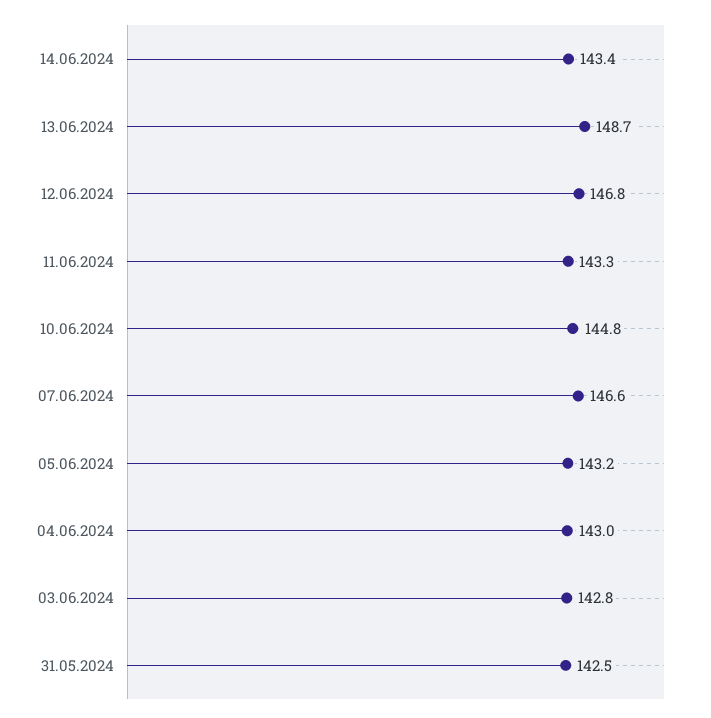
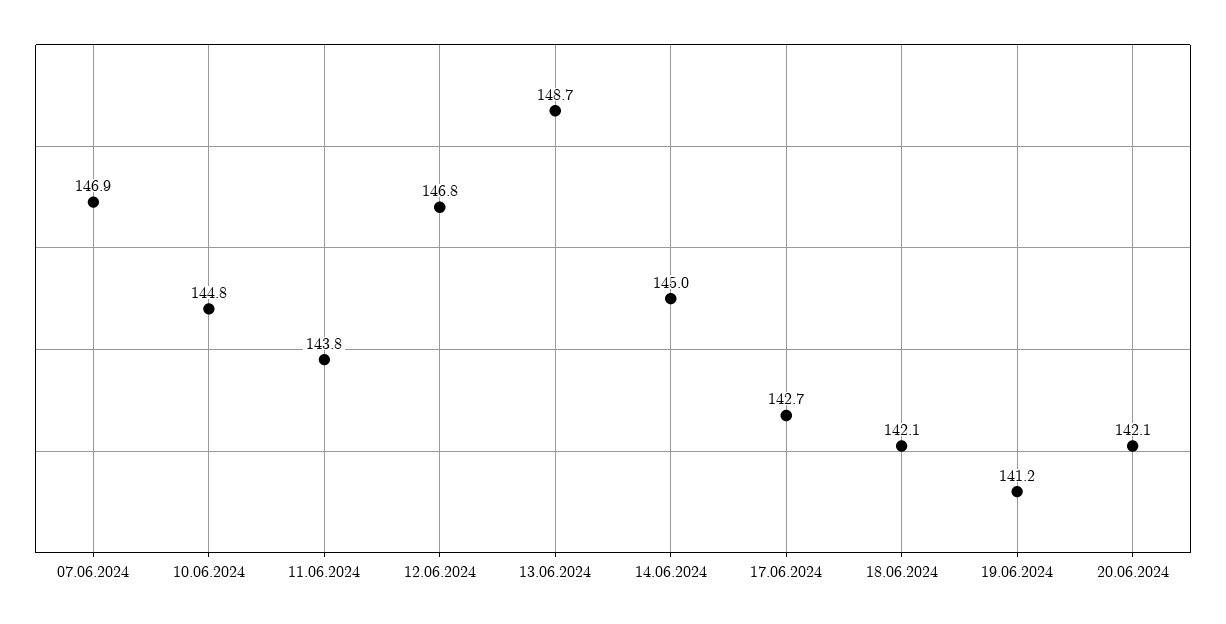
14.06.2024: 143.4 -> 145
11.06.2024: 143.3 -> 143.8
07.06.2024: 146.6 -> 146.9
05.06.2024: 143.2 -> none
04.06.2024: 143 -> none
03.06.2024: 142.8 -> none
31.05.2024: 142.5 -> none
17.06.2024: none -> 142.7
18.06.2024: none -> 142.1
19.06.2024: none -> 141.2
20.06.2024: none -> 142.1

